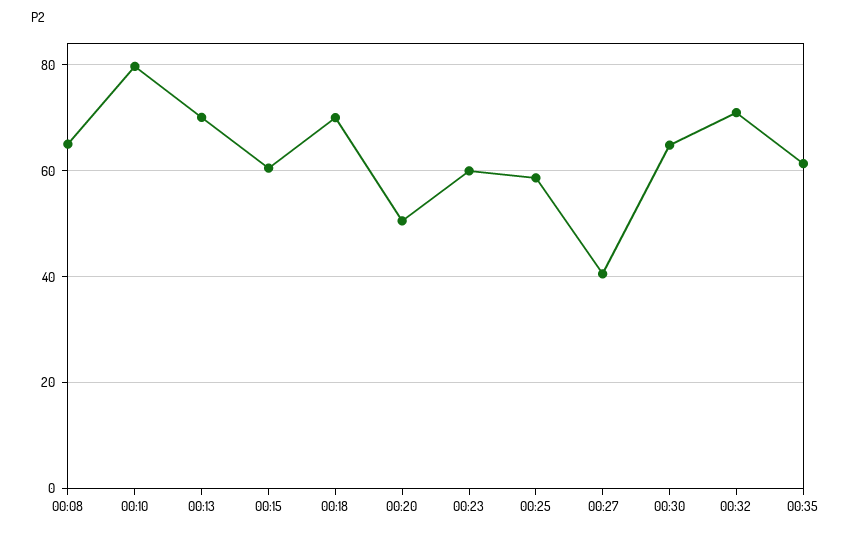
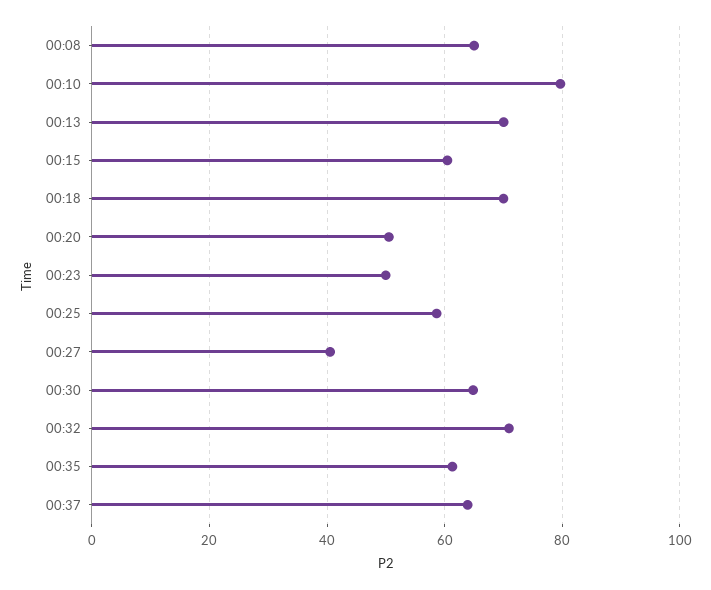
00:23: 60 -> 50
00:37: none -> 64

